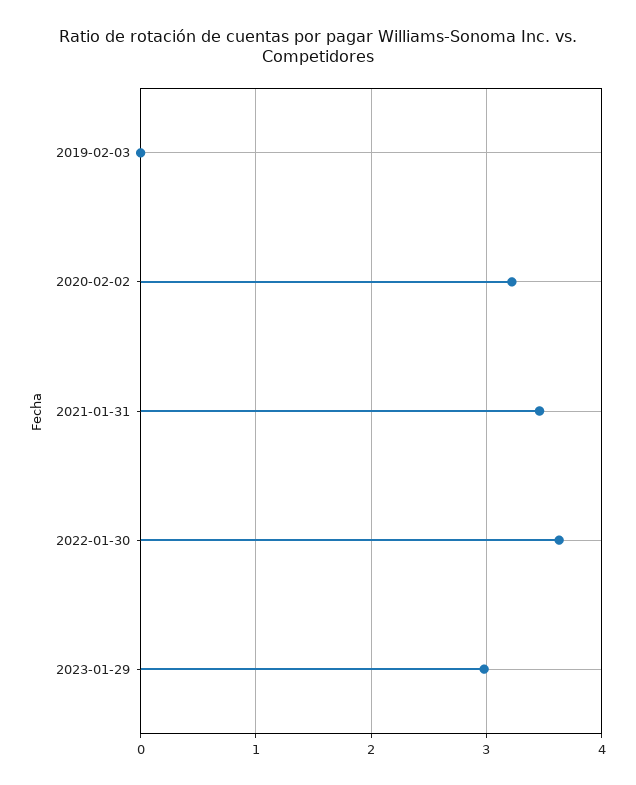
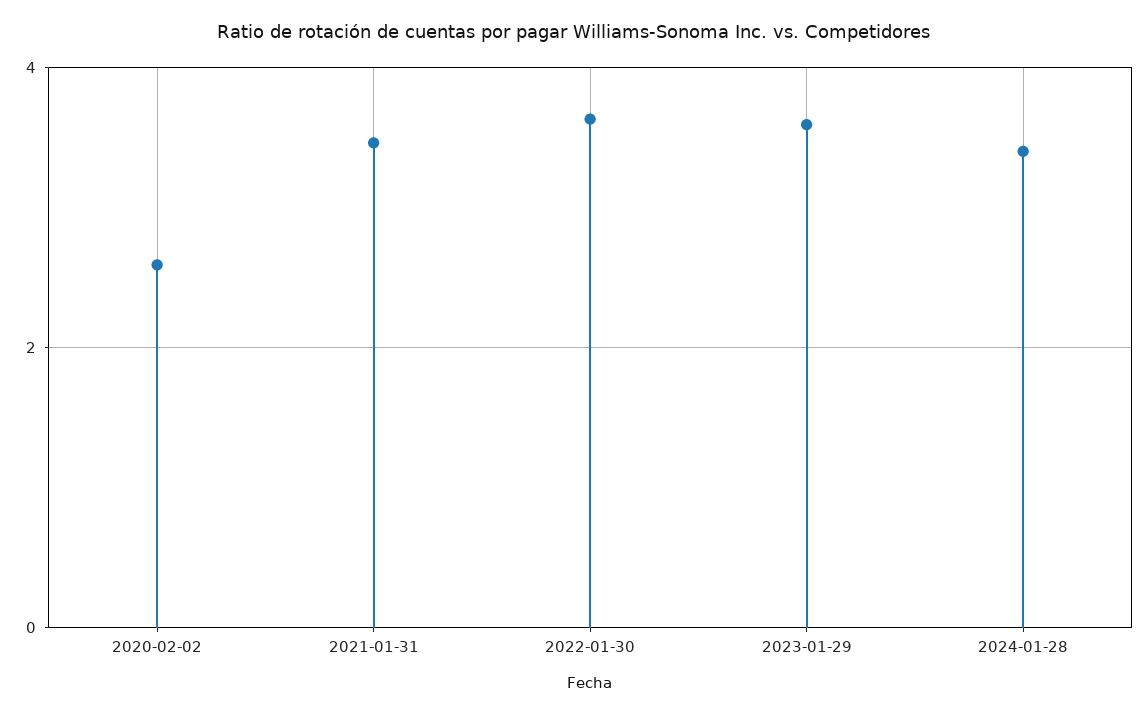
2019-02-03: 0 -> none
2020-02-02: 3.2 -> 2.6
2023-01-29: 3 -> 3.6
2024-01-28: none -> 3.4

